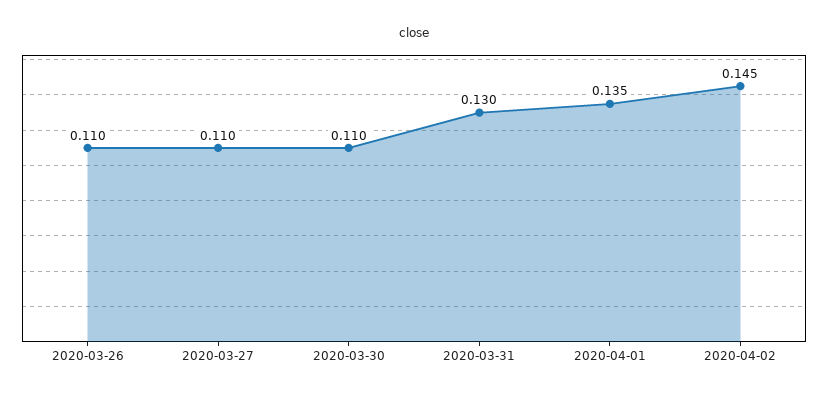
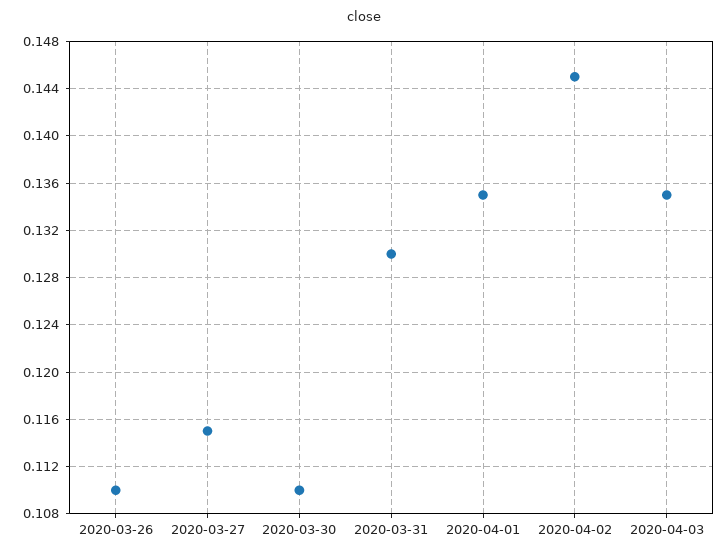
2020-03-27: 0.11 -> 0.115
2020-04-03: none -> 0.135

